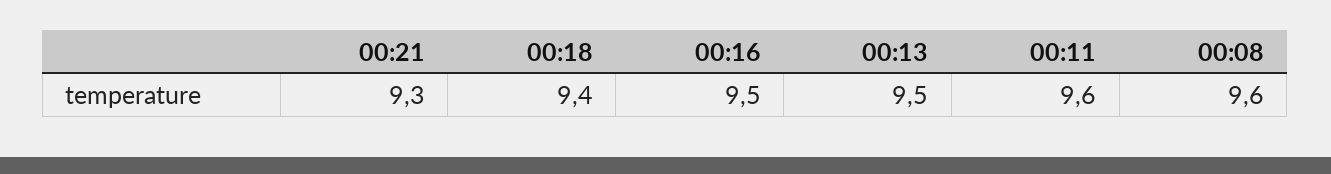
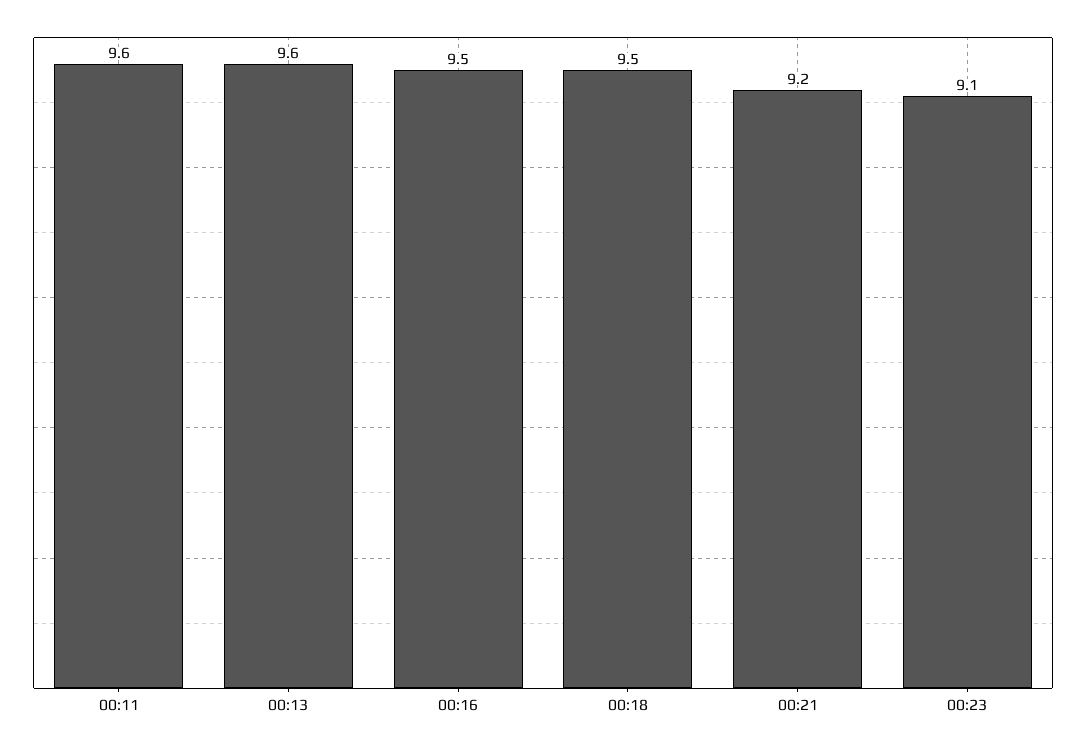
00:21: 9.3 -> 9.2
00:18: 9.4 -> 9.5
00:13: 9.5 -> 9.6
00:08: 9.6 -> none
00:23: none -> 9.1

